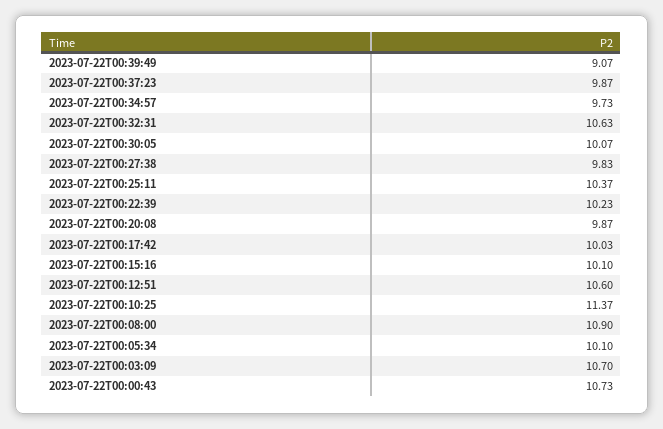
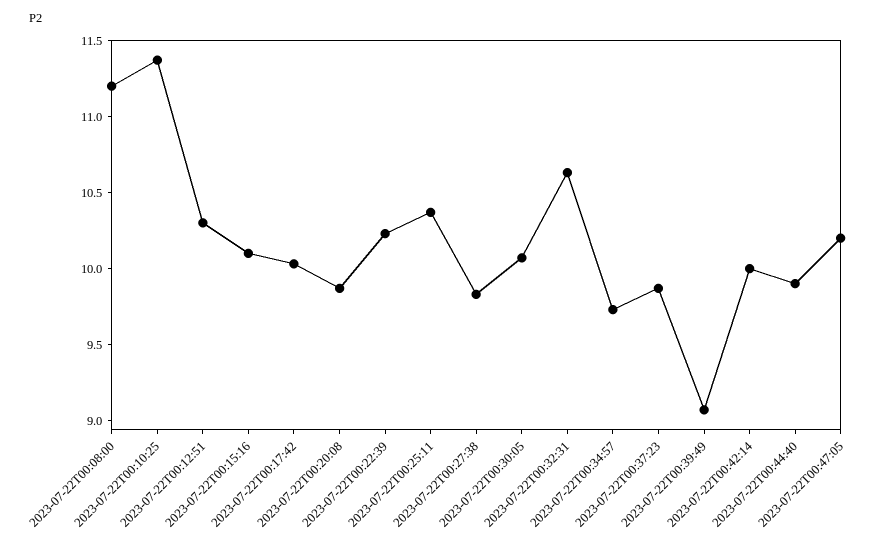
2023-07-22T00:12:51: 10.6 -> 10.3
2023-07-22T00:08:00: 10.9 -> 11.2
2023-07-22T00:05:34: 10.1 -> none
2023-07-22T00:03:09: 10.7 -> none
2023-07-22T00:00:43: 10.73 -> none
2023-07-22T00:42:14: none -> 10
2023-07-22T00:44:40: none -> 9.9
2023-07-22T00:47:05: none -> 10.2

